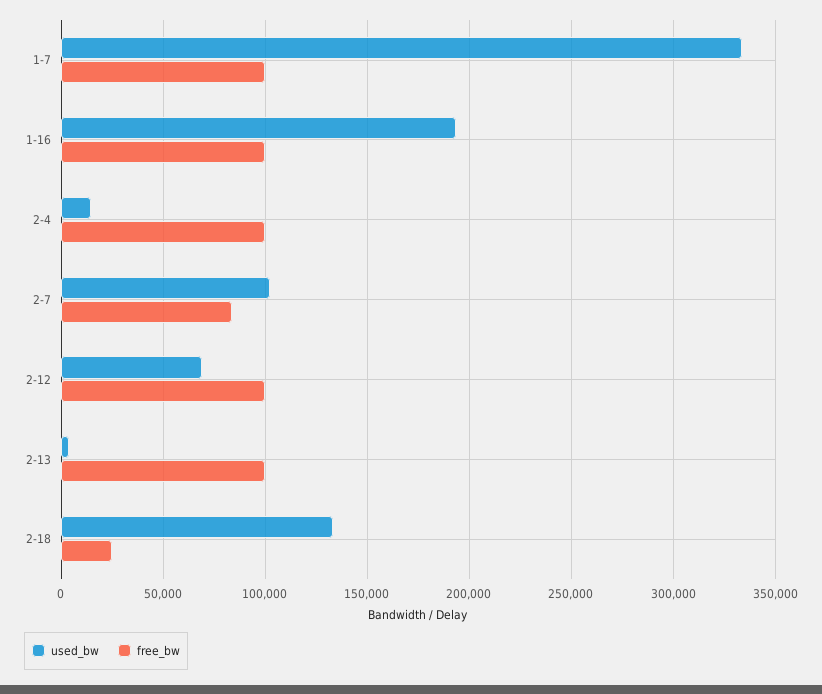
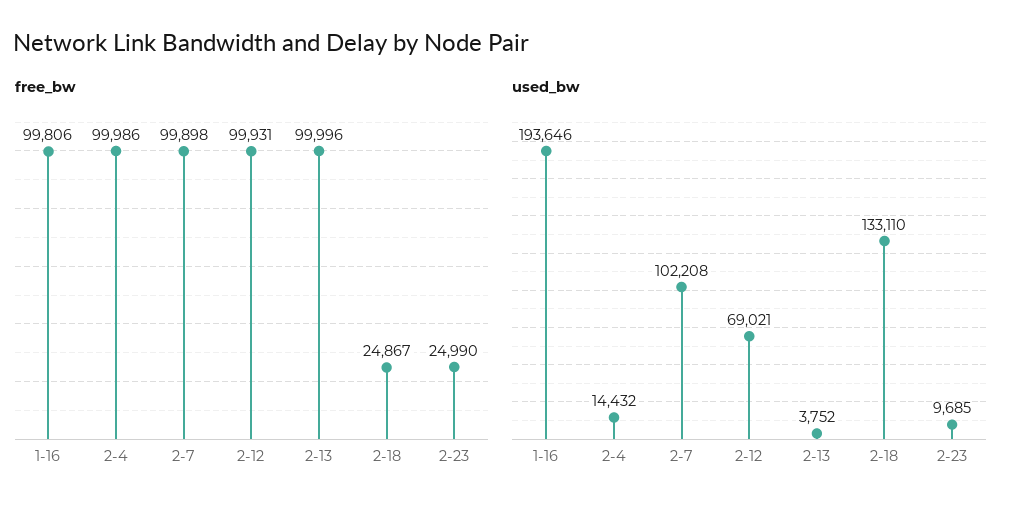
used_bw, 1-7: 335000 -> none
free_bw, 1-7: 100000 -> none
free_bw, 2-7: 85000 -> 99898
free_bw, 2-23: none -> 24990
used_bw, 2-23: none -> 9685

